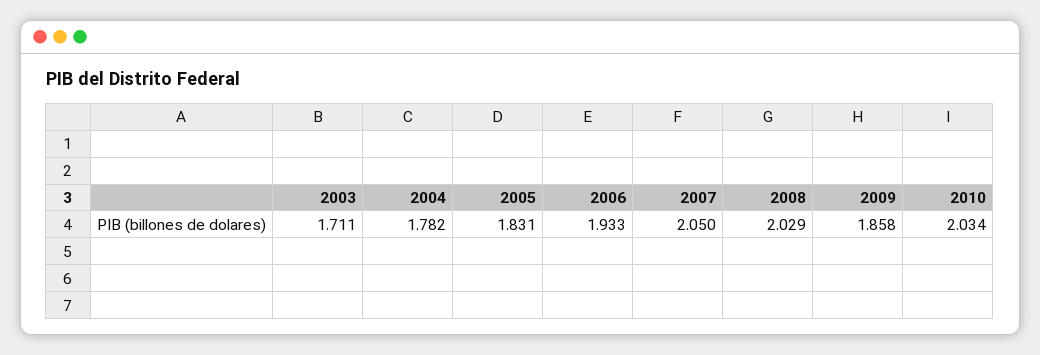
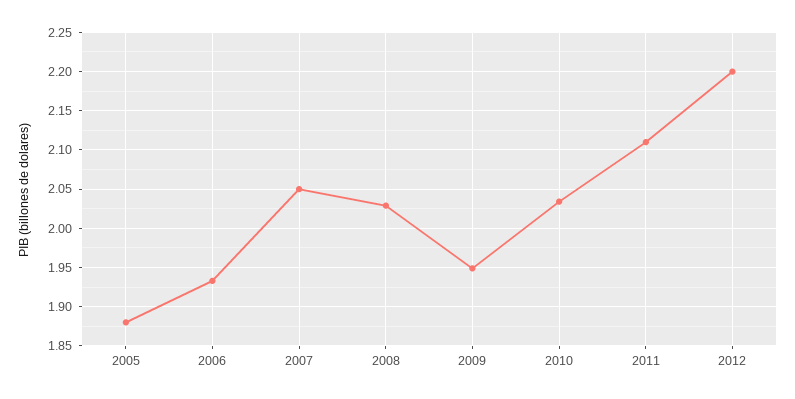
2003: 1.711 -> none
2004: 1.782 -> none
2005: 1.831 -> 1.88
2009: 1.858 -> 1.95
2011: none -> 2.11
2012: none -> 2.2

